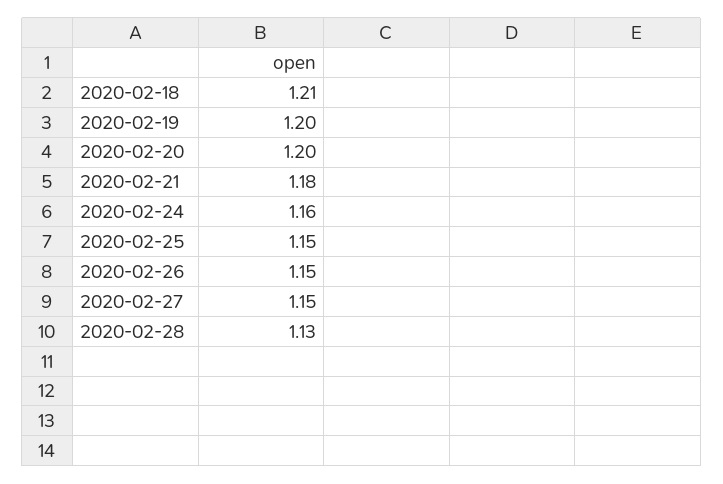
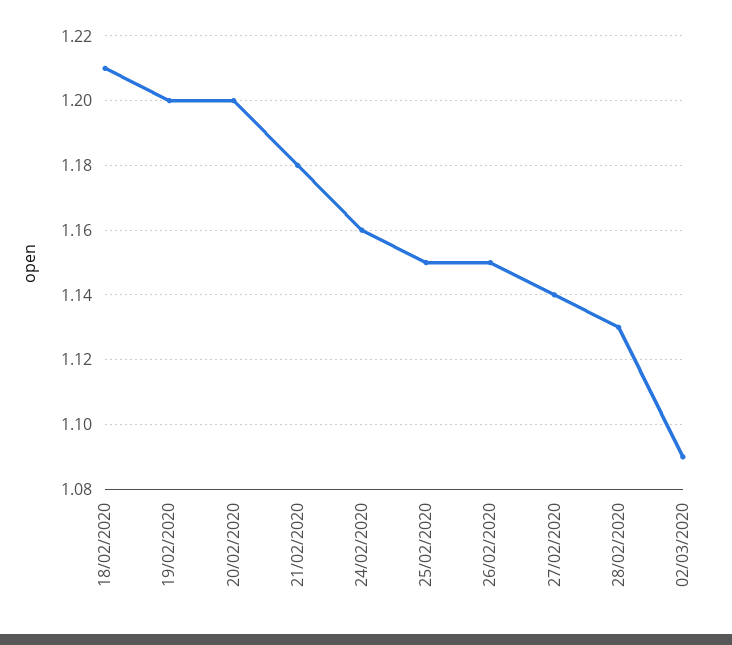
2020-02-27: 1.15 -> 1.14
02/03/2020: none -> 1.09

